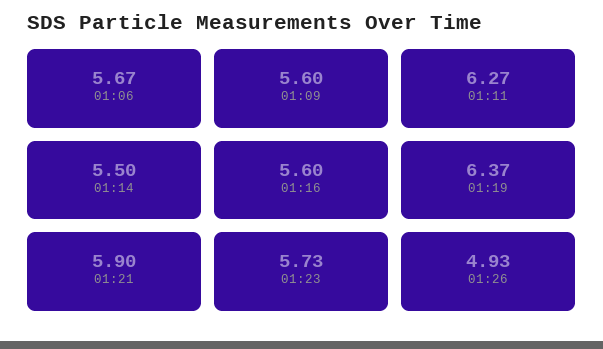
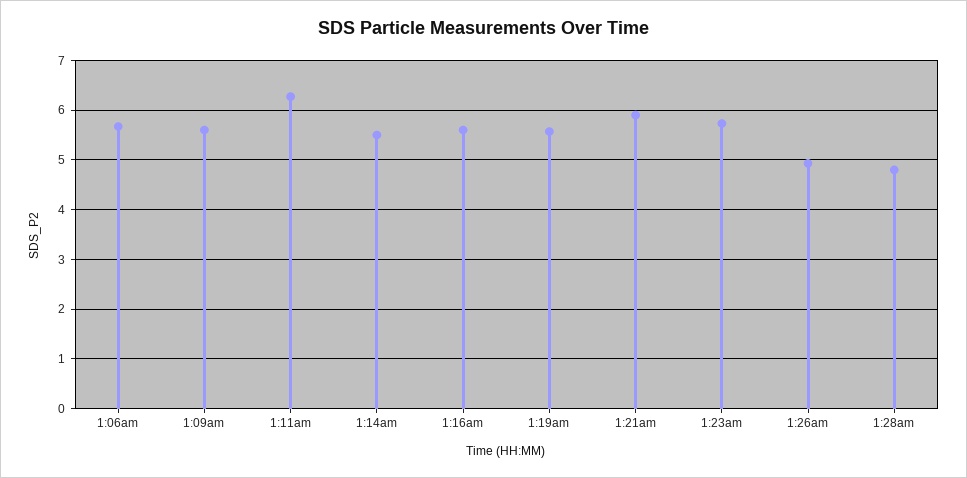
01:19: 6.37 -> 5.6
1:28am: none -> 4.8

